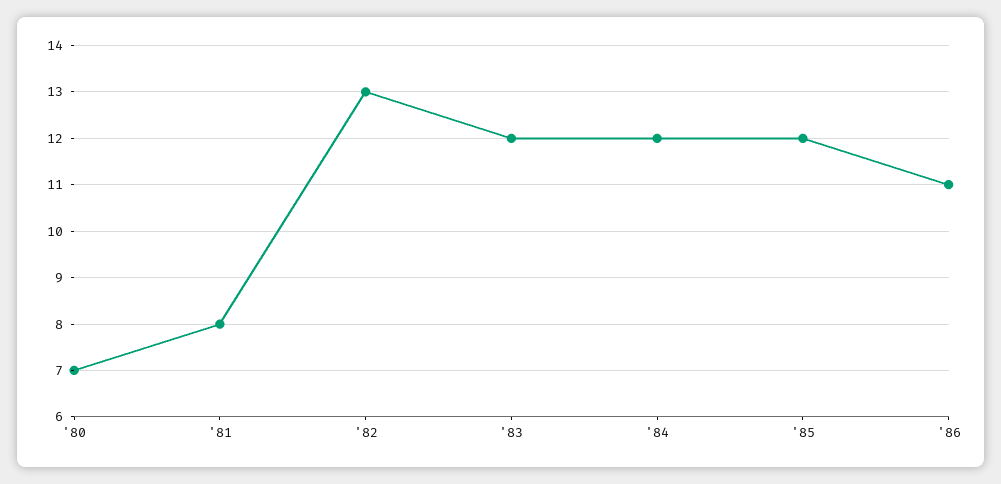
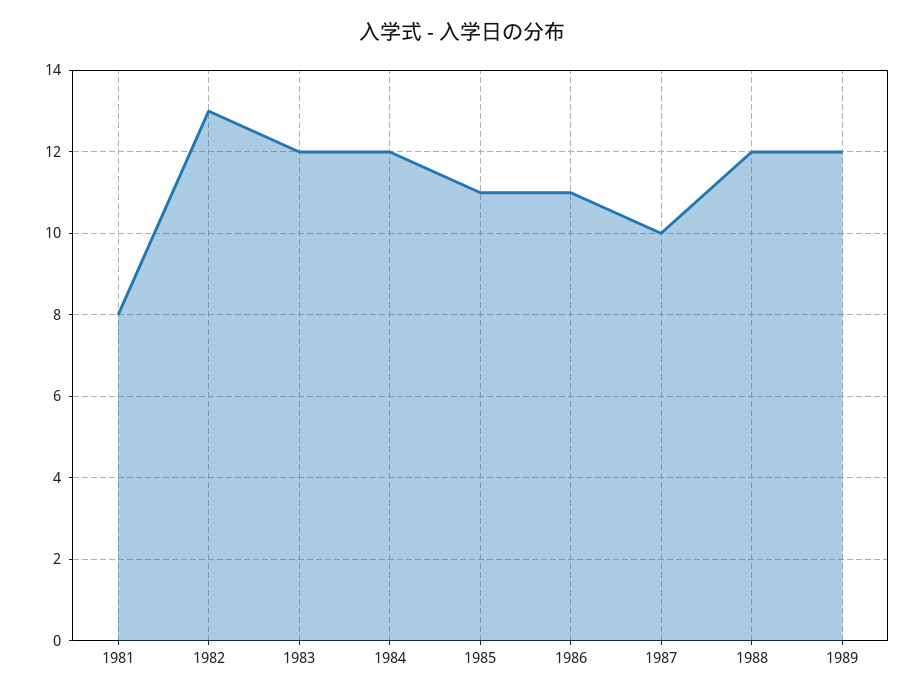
'80: 7 -> none
'85: 12 -> 11
1987: none -> 10
1988: none -> 12
1989: none -> 12

